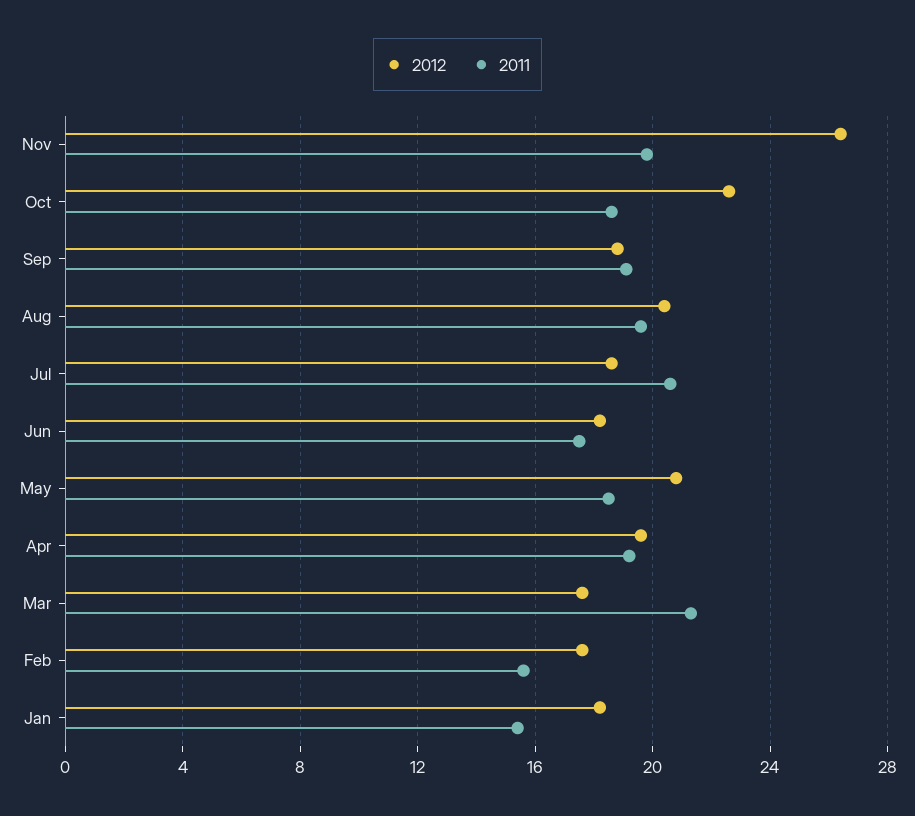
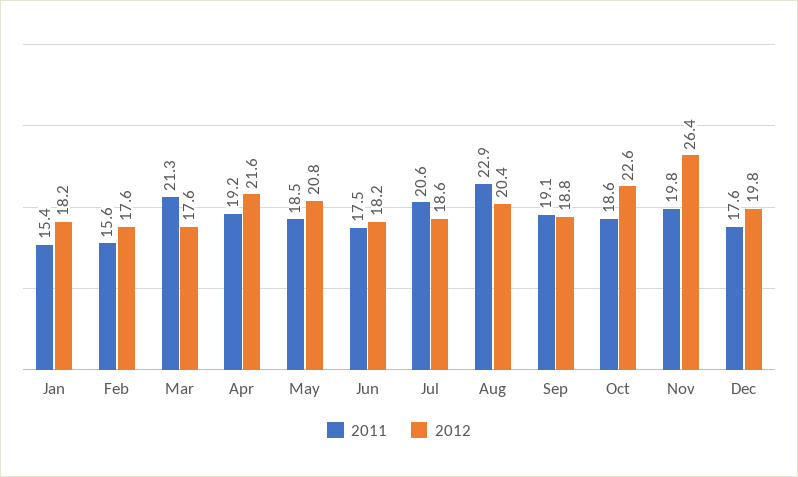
2011, Aug: 19.5 -> 22.9
2012, Apr: 19.5 -> 21.6
2011, Dec: none -> 17.6
2012, Dec: none -> 19.8

